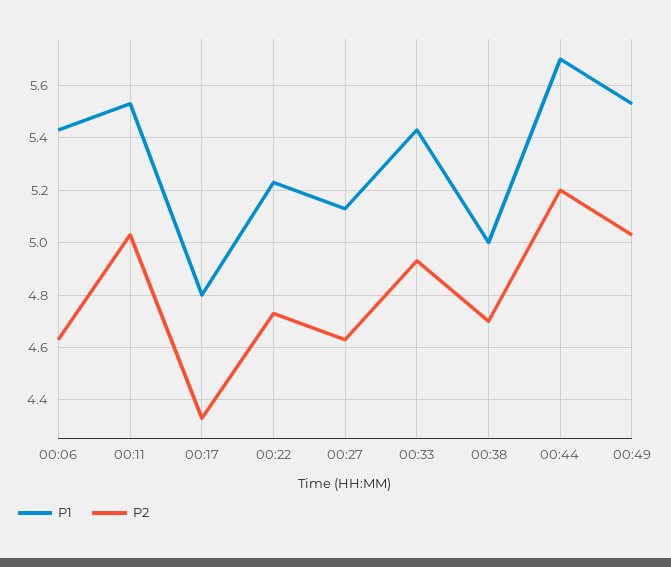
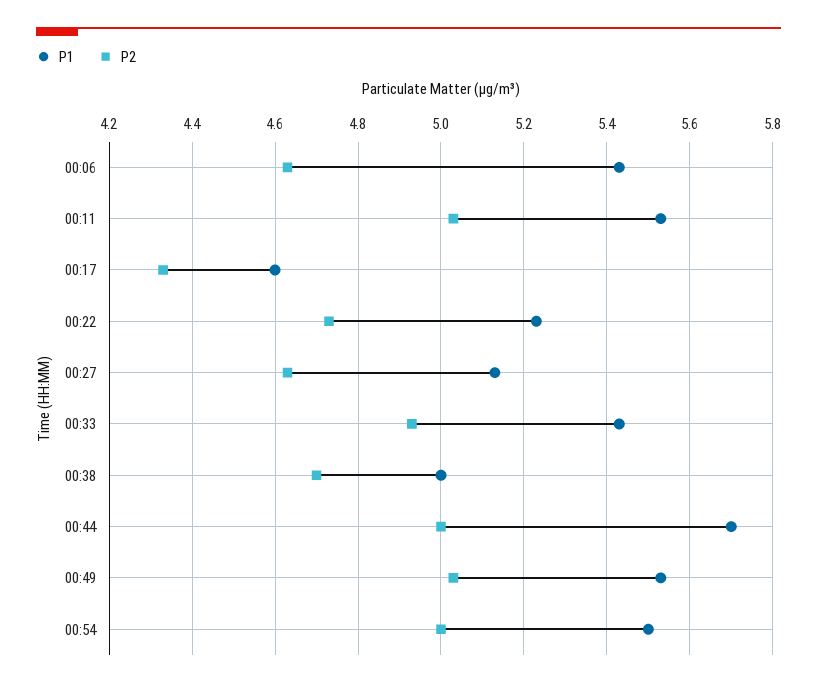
P1, 00:17: 4.8 -> 4.6
P2, 00:44: 5.2 -> 5
P1, 00:54: none -> 5.5
P2, 00:54: none -> 5

